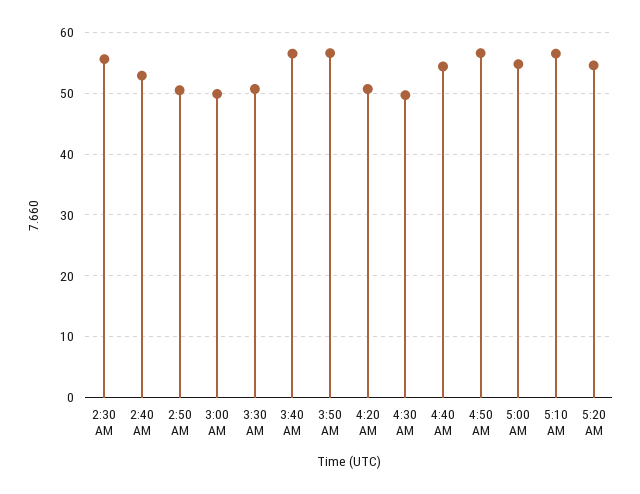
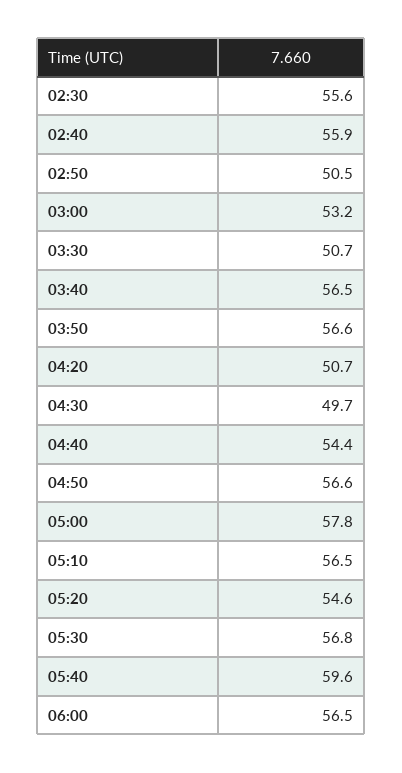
2:40 AM: 53 -> 55.9
3:00 AM: 50 -> 53.2
5:00 AM: 55 -> 57.8
05:30: none -> 56.8
05:40: none -> 59.6
06:00: none -> 56.5

